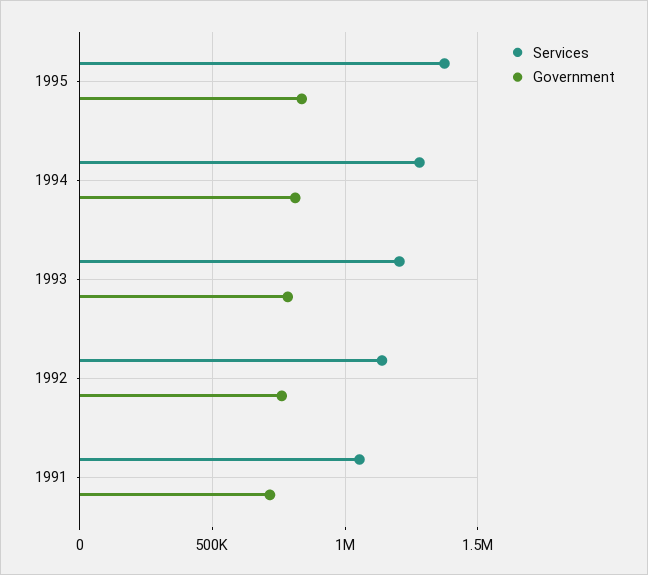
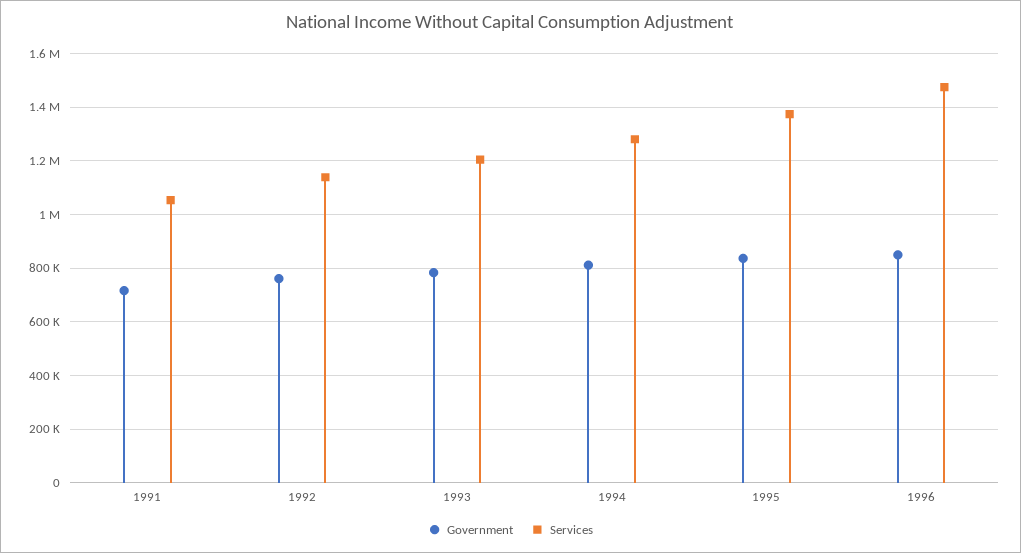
Government, 1996: none -> 850000
Services, 1996: none -> 1475000

